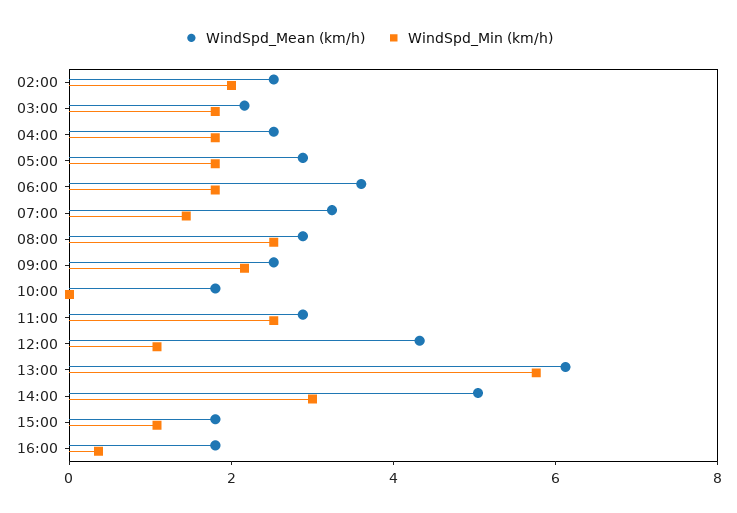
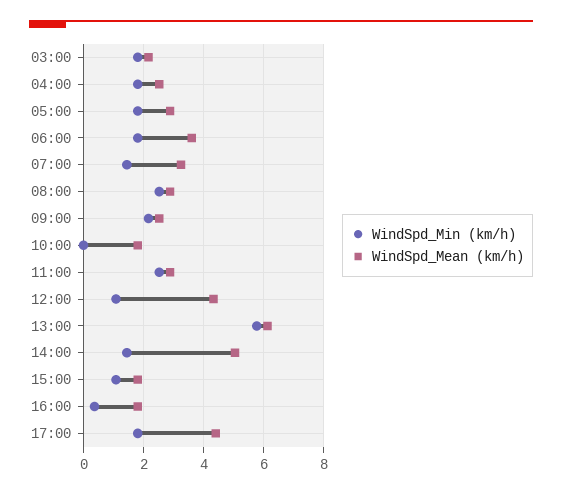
WindSpd_Mean (km/h), 02:00: 2.5 -> none
WindSpd_Min (km/h), 02:00: 2 -> none
WindSpd_Min (km/h), 14:00: 3 -> 1.4
WindSpd_Min (km/h), 17:00: none -> 1.8
WindSpd_Mean (km/h), 17:00: none -> 4.4

